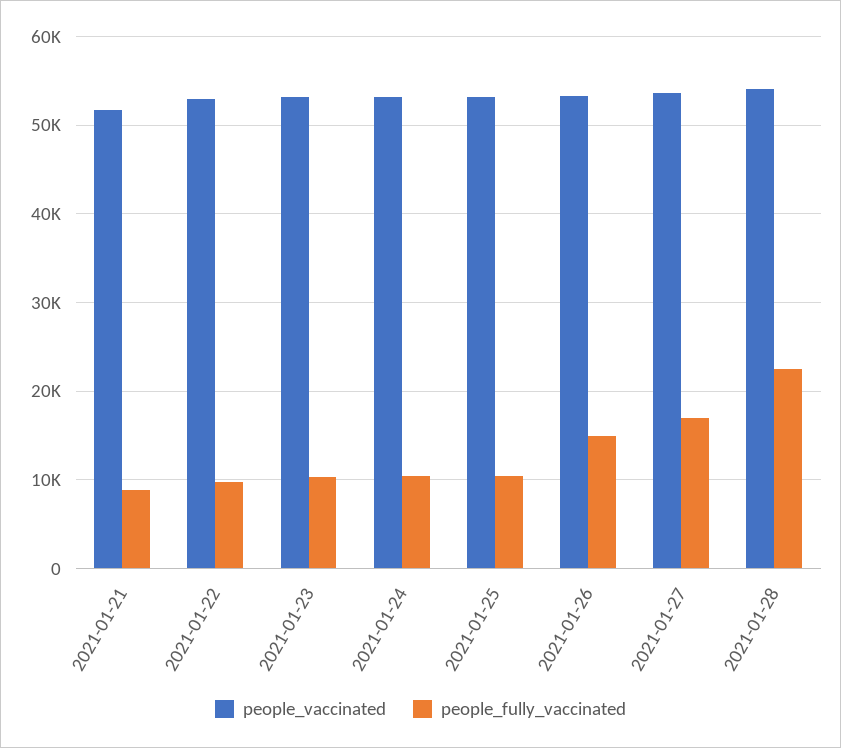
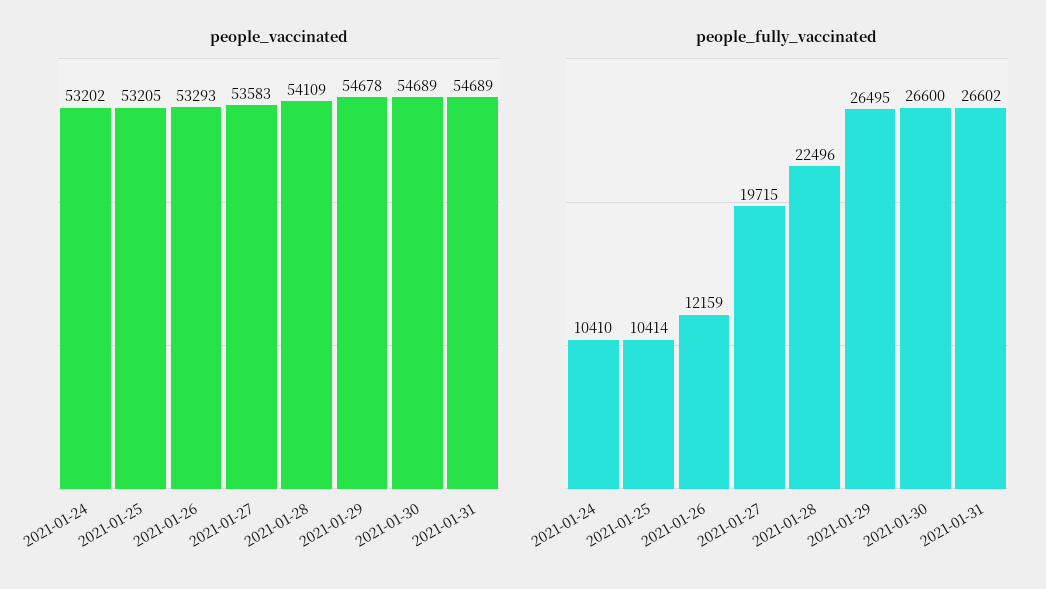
people_vaccinated, 2021-01-21: 52000 -> none
people_fully_vaccinated, 2021-01-21: 9000 -> none
people_vaccinated, 2021-01-22: 53000 -> none
people_fully_vaccinated, 2021-01-22: 10000 -> none
people_vaccinated, 2021-01-23: 53000 -> none
people_fully_vaccinated, 2021-01-23: 10000 -> none
people_fully_vaccinated, 2021-01-26: 15000 -> 12159
people_fully_vaccinated, 2021-01-27: 17000 -> 19715
people_vaccinated, 2021-01-29: none -> 54678
people_vaccinated, 2021-01-30: none -> 54689
people_vaccinated, 2021-01-31: none -> 54689
people_fully_vaccinated, 2021-01-29: none -> 26495
people_fully_vaccinated, 2021-01-30: none -> 26600
people_fully_vaccinated, 2021-01-31: none -> 26602

